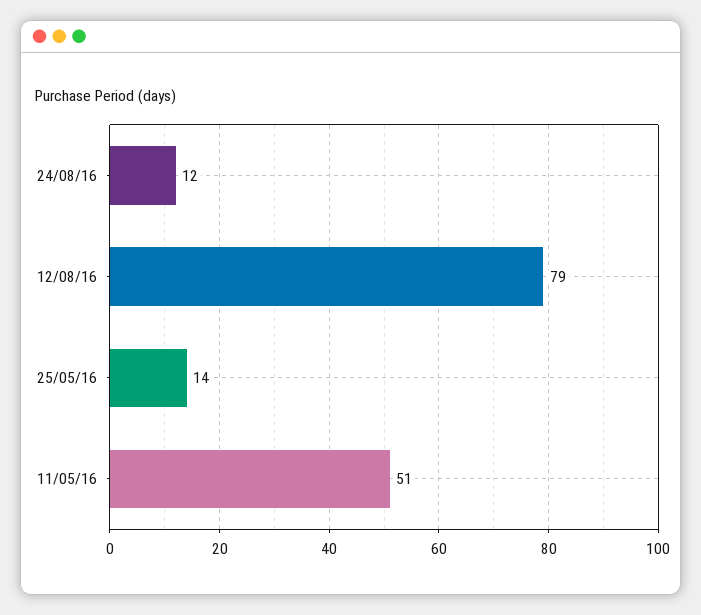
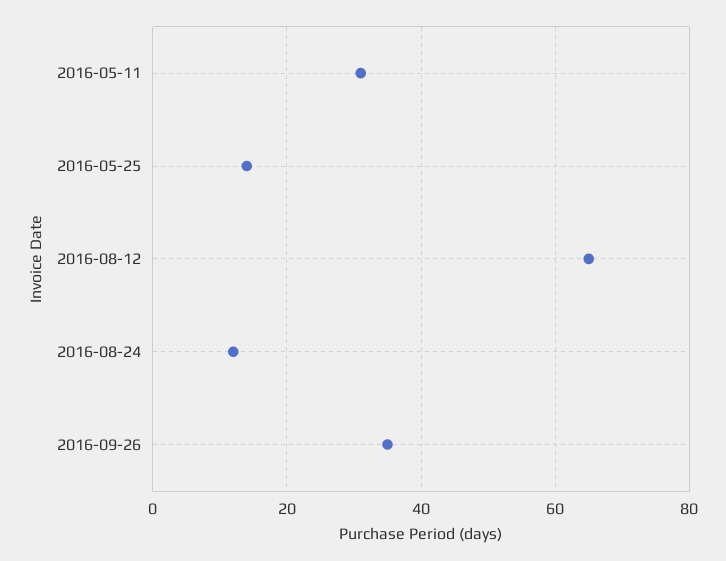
12/08/16: 79 -> 65
11/05/16: 51 -> 30
2016-09-26: none -> 35

